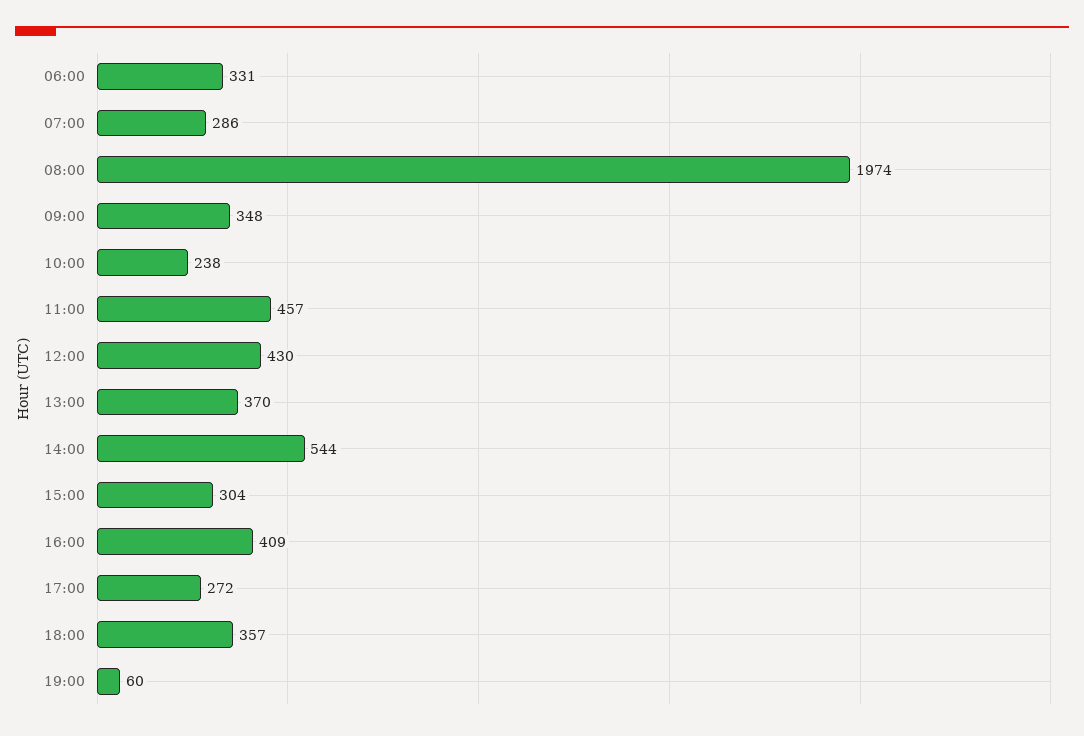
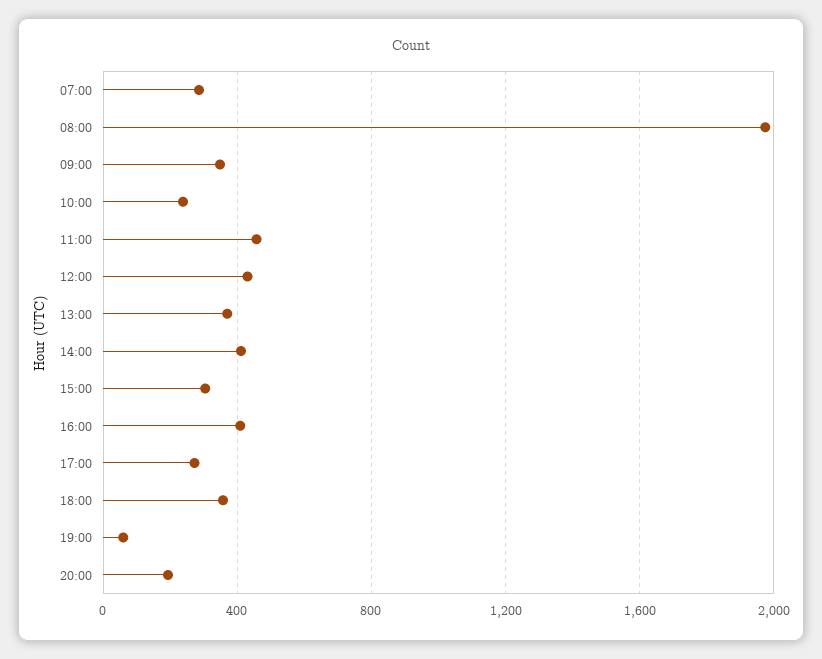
06:00: 331 -> none
14:00: 544 -> 400
20:00: none -> 200

